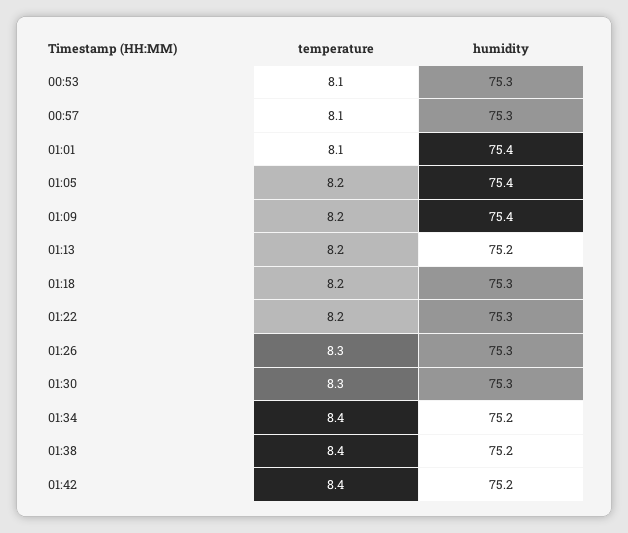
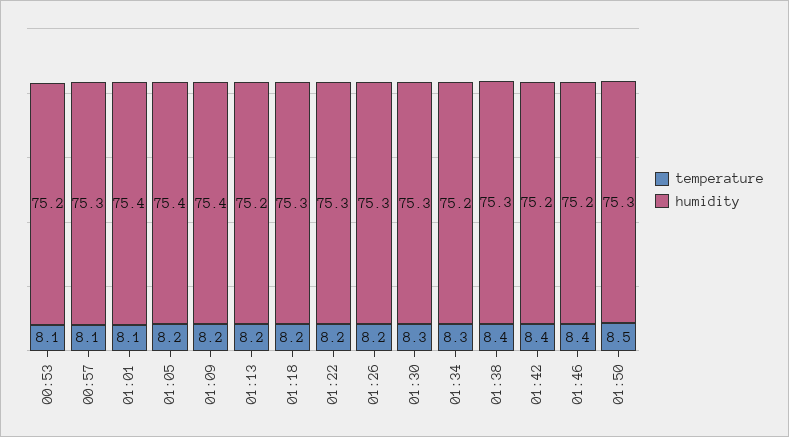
humidity, 00:53: 75.3 -> 75.2
temperature, 01:26: 8.3 -> 8.2
temperature, 01:34: 8.4 -> 8.3
humidity, 01:38: 75.2 -> 75.3
temperature, 01:46: none -> 8.4
humidity, 01:46: none -> 75.2
temperature, 01:50: none -> 8.5
humidity, 01:50: none -> 75.3

